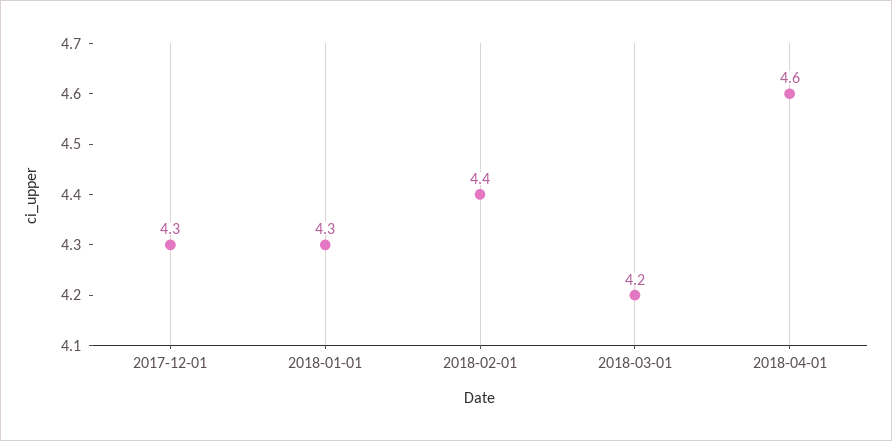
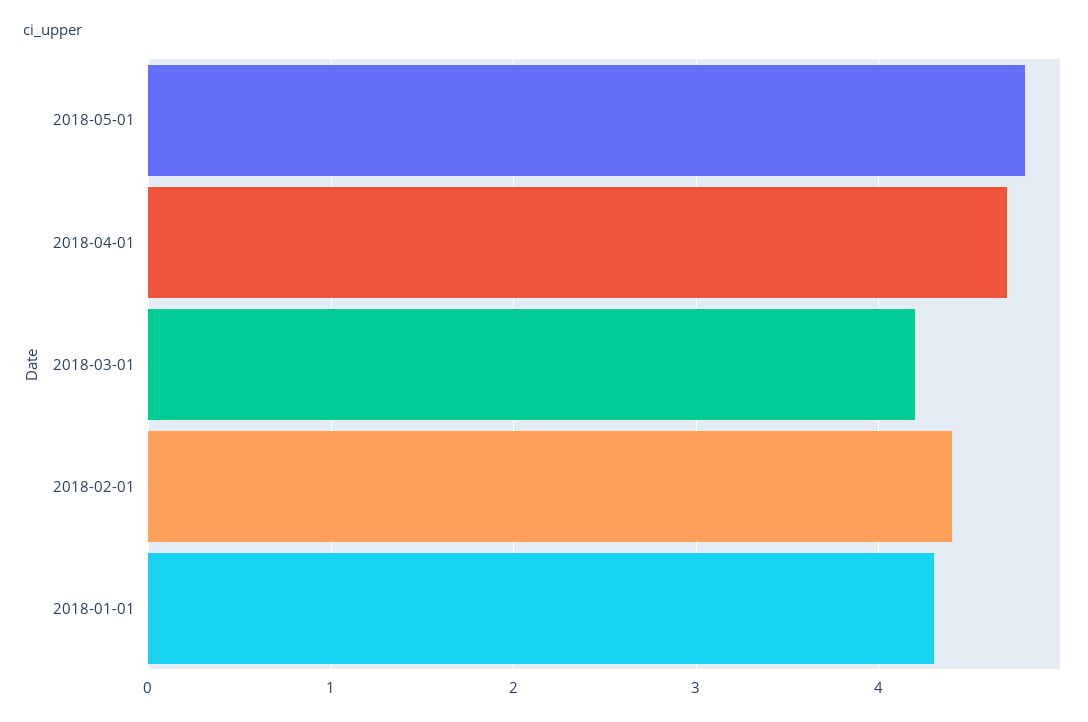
2017-12-01: 4.3 -> none
2018-04-01: 4.6 -> 4.7
2018-05-01: none -> 4.8

